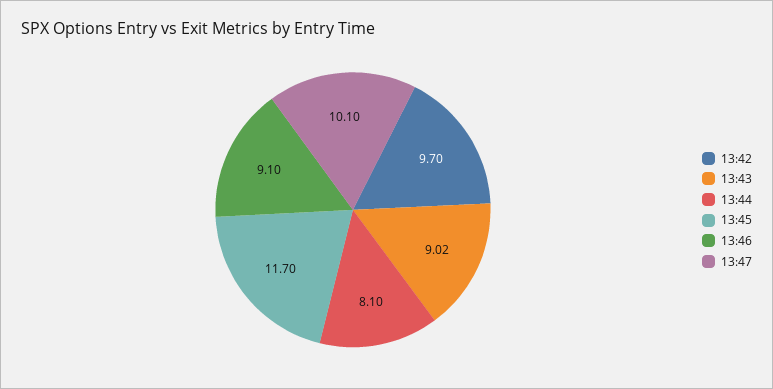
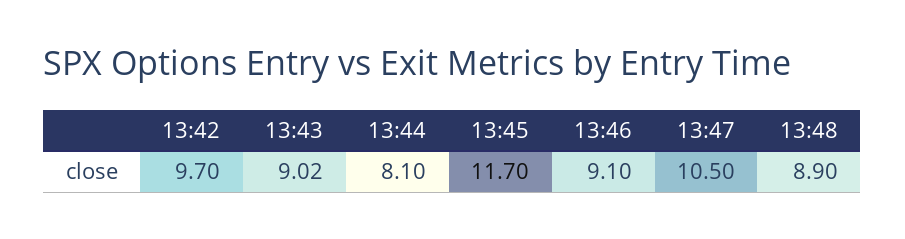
13:47: 10.1 -> 10.5
13:48: none -> 8.9

